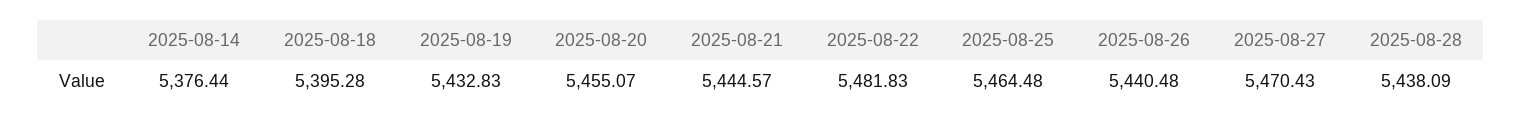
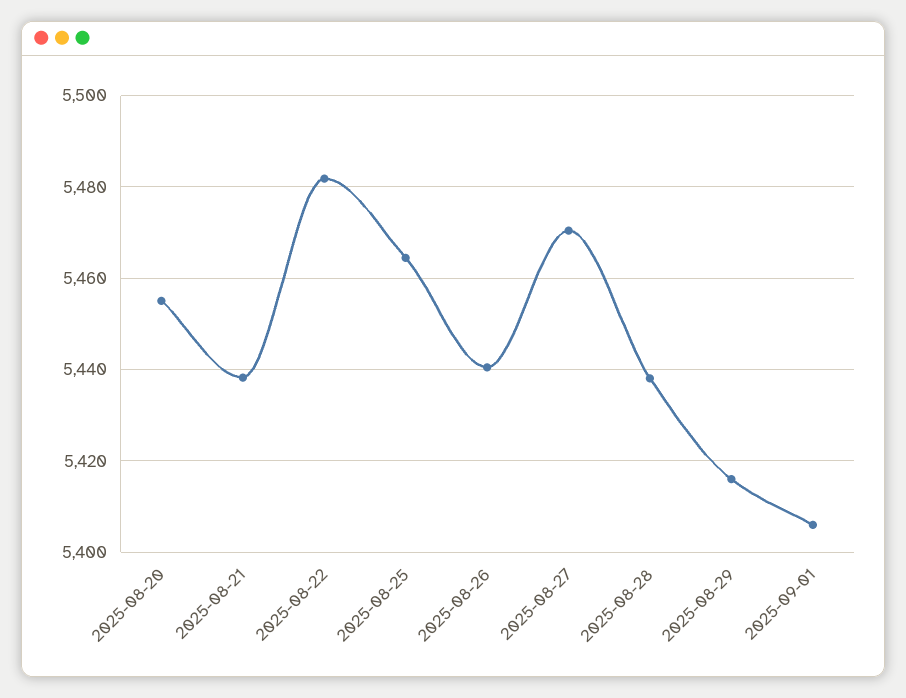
2025-08-14: 5376.44 -> none
2025-08-18: 5395.28 -> none
2025-08-19: 5432.83 -> none
2025-08-21: 5444.57 -> 5438
2025-08-29: none -> 5416
2025-09-01: none -> 5406

